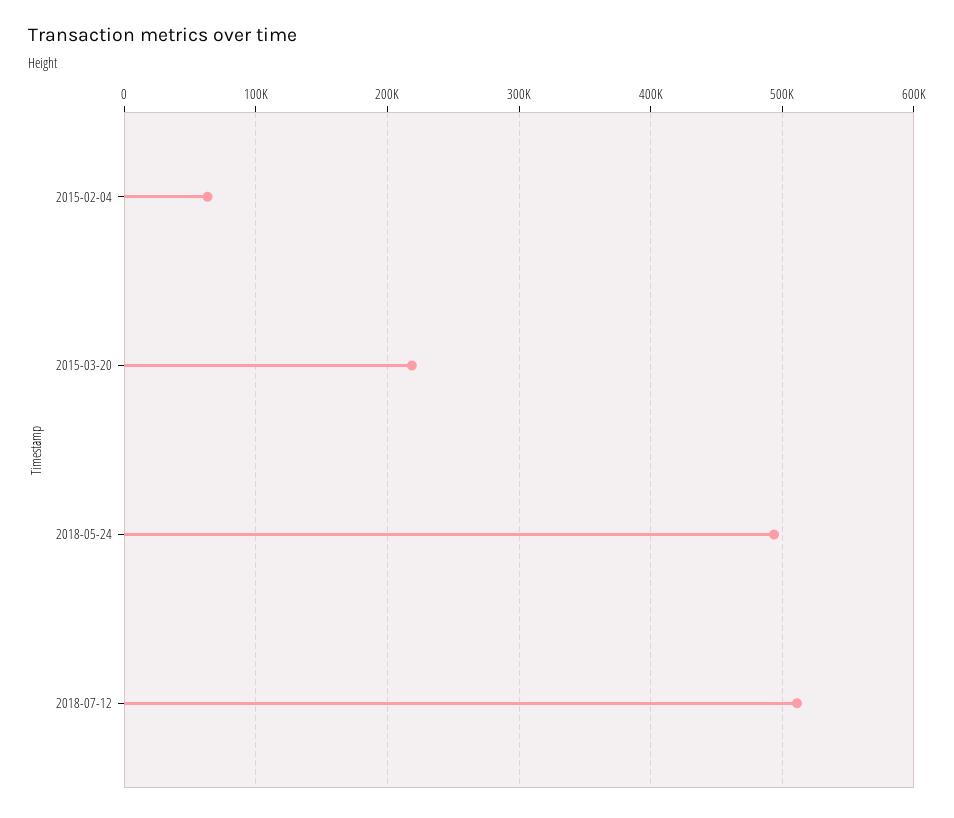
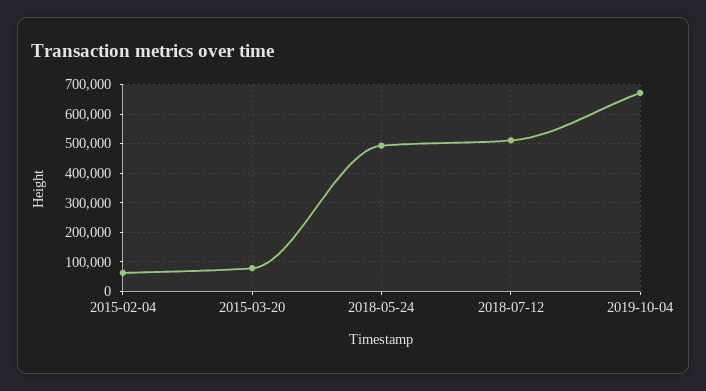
2015-03-20: 220000 -> 75000
2019-10-04: none -> 675000

